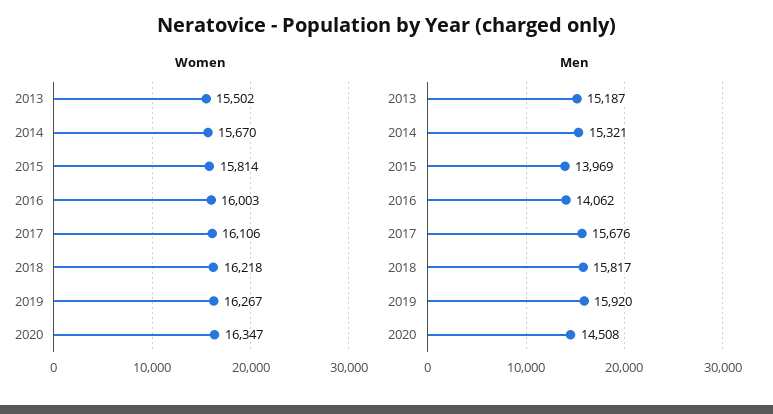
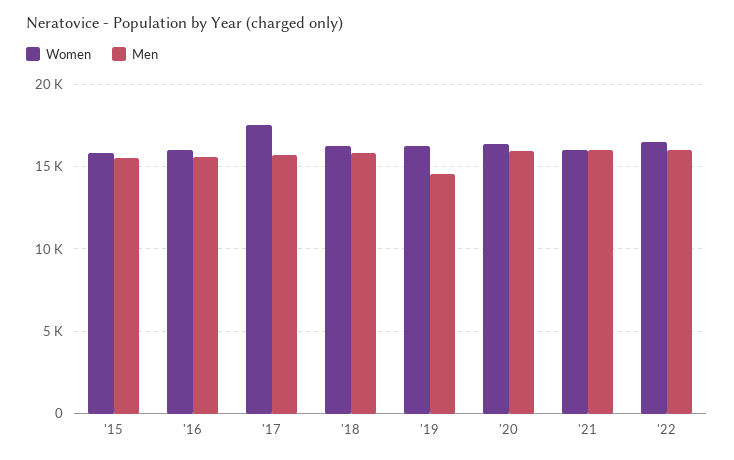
Women, 2013: 15502 -> none
Women, 2014: 15670 -> none
Women, 2017: 16106 -> 17500
Men, 2013: 15187 -> none
Men, 2014: 15321 -> none
Men, 2015: 13969 -> 15500
Men, 2016: 14062 -> 15500
Men, 2019: 15920 -> 14500
Men, 2020: 14508 -> 16000
Women, '21: none -> 16000
Men, '21: none -> 16000
Women, '22: none -> 16500
Men, '22: none -> 16000

